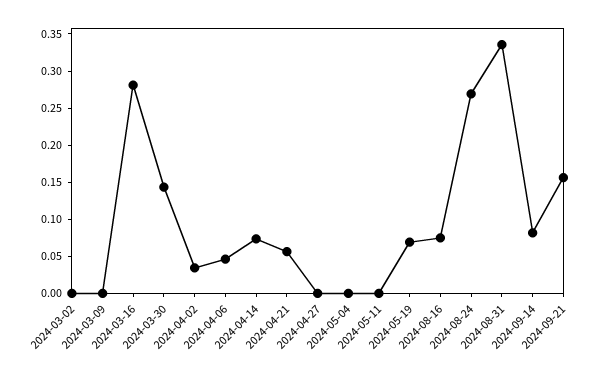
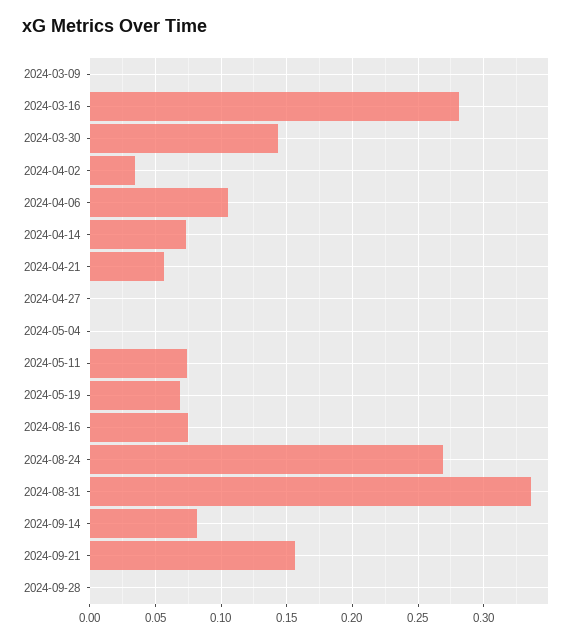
2024-03-02: 0 -> none
2024-04-06: 0.05 -> 0.105
2024-05-11: 0 -> 0.075
2024-09-28: none -> 0

